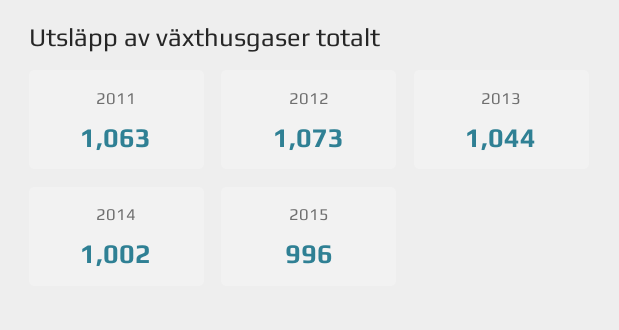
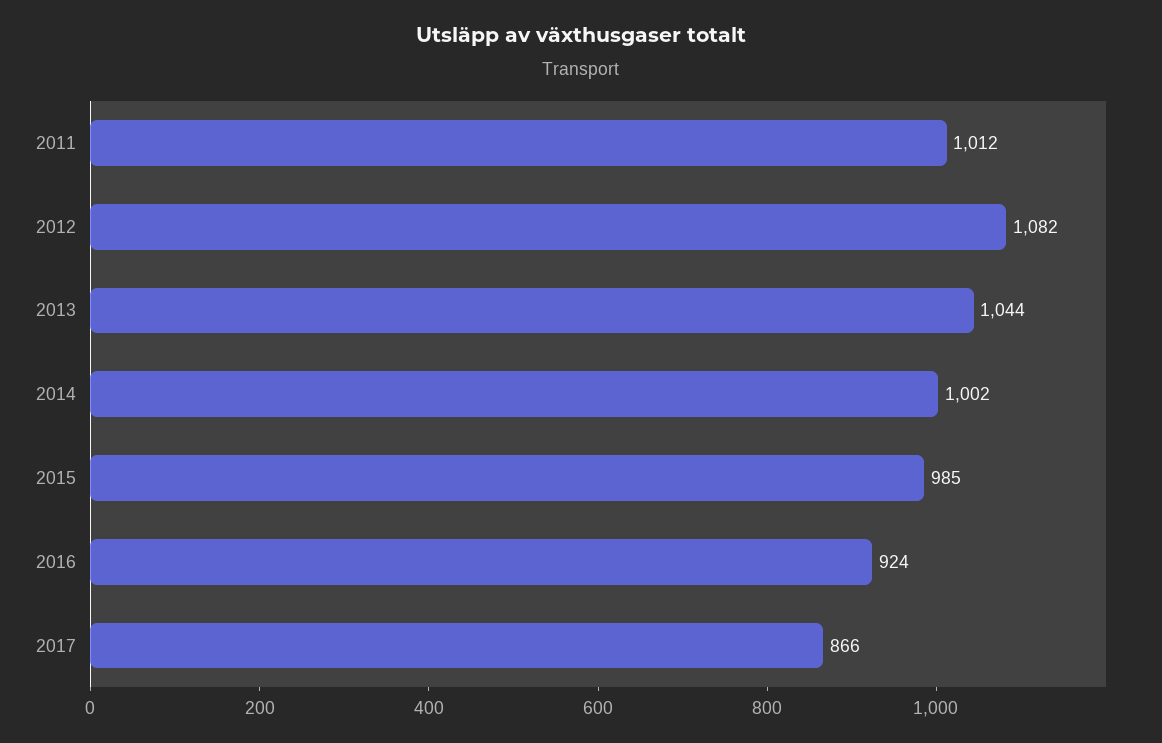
2011: 1063 -> 1012
2012: 1073 -> 1082
2015: 996 -> 985
2016: none -> 924
2017: none -> 866

